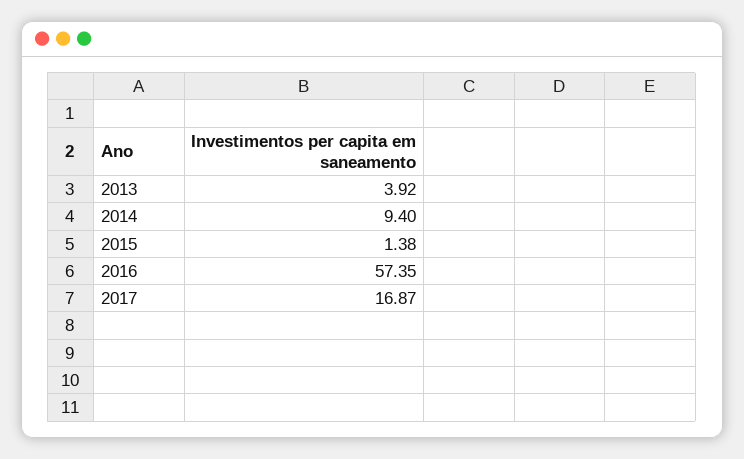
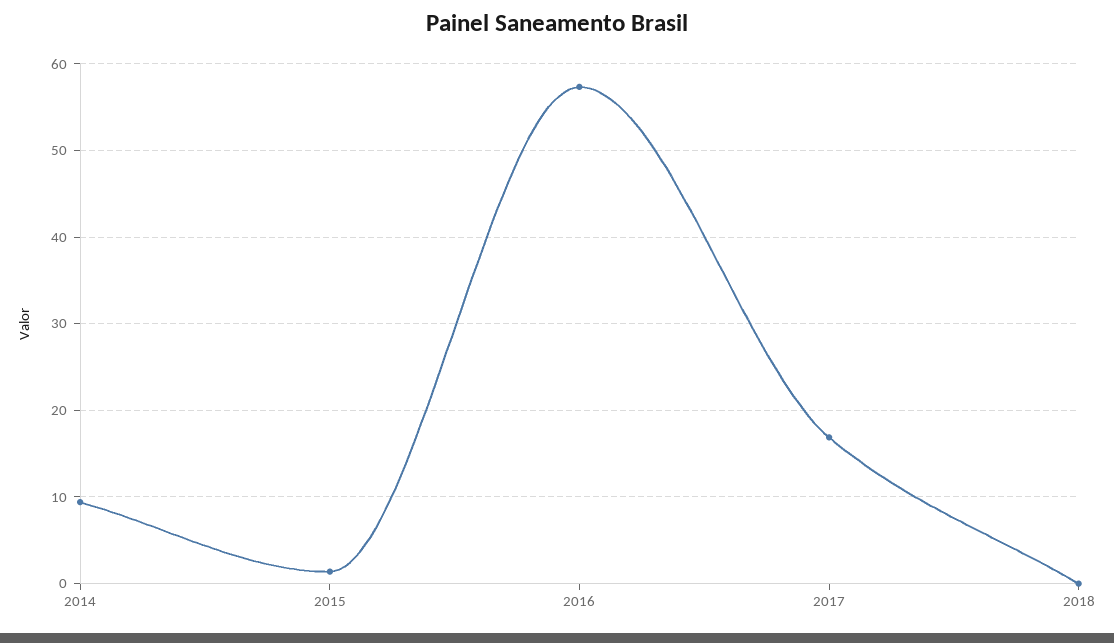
2013: 3.92 -> none
2018: none -> 0

